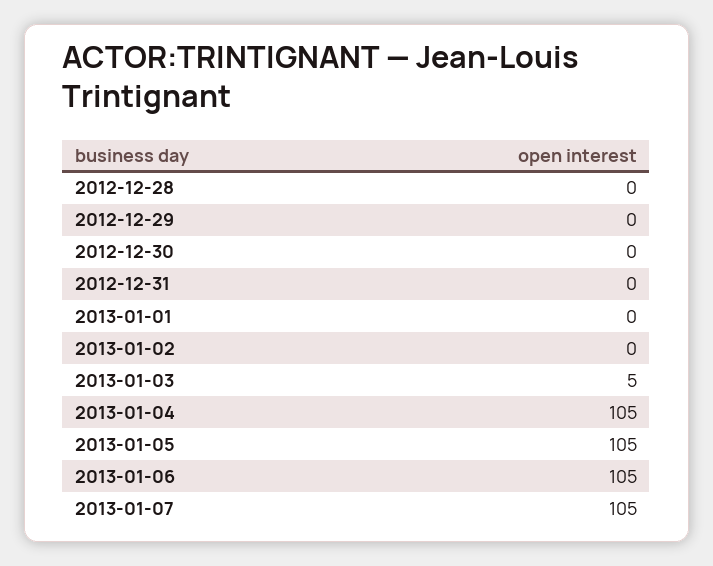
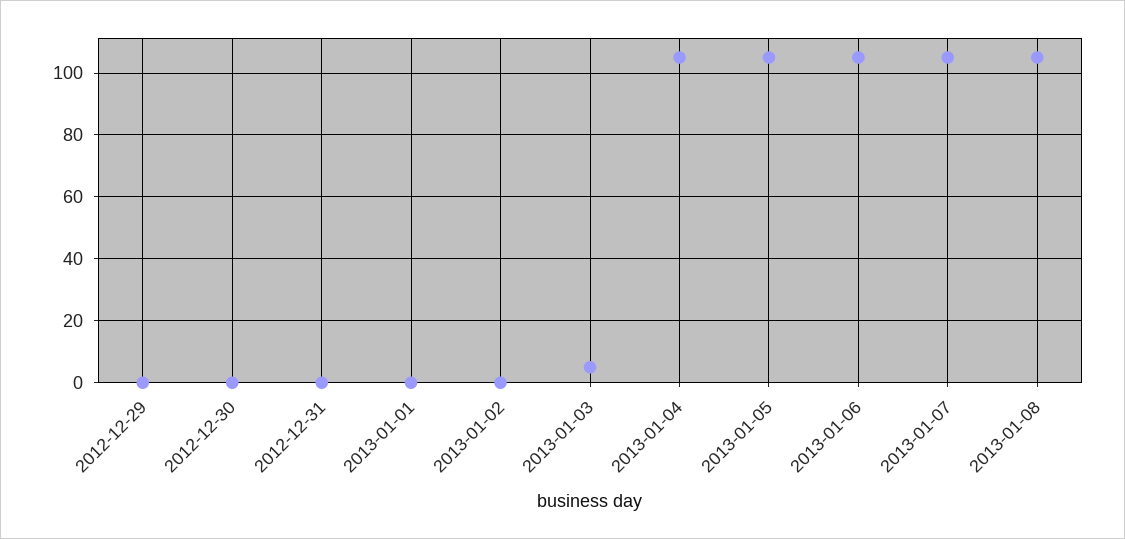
2012-12-28: 0 -> none
2013-01-08: none -> 105

